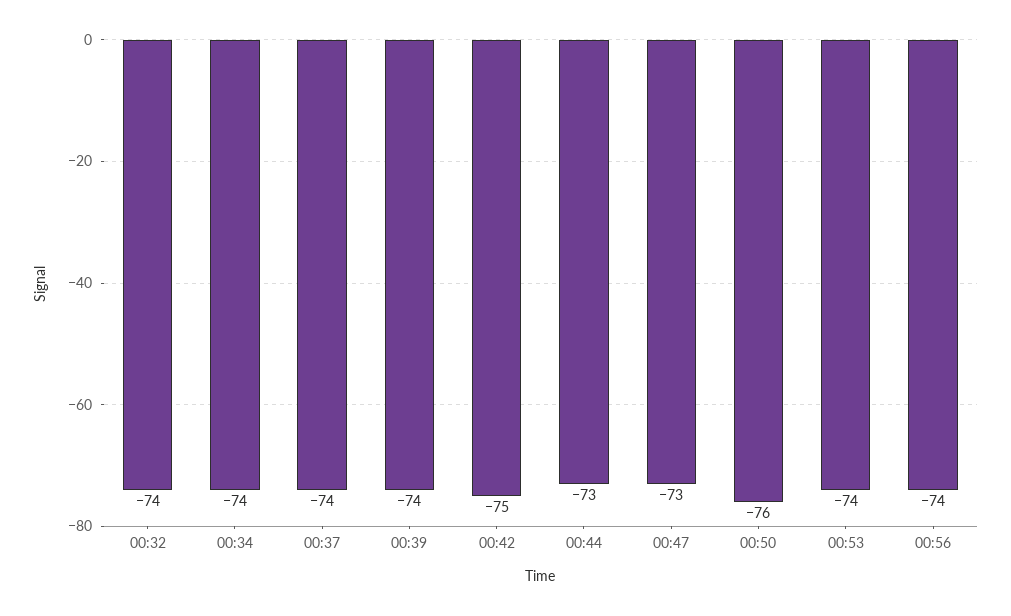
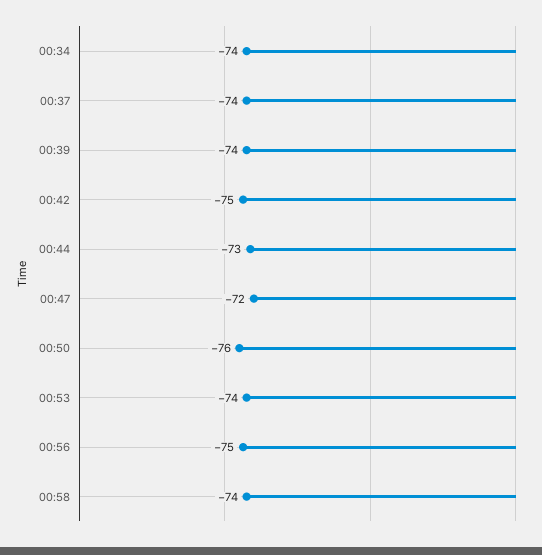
00:32: -74 -> none
00:47: -73 -> -72
00:56: -74 -> -75
00:58: none -> -74

